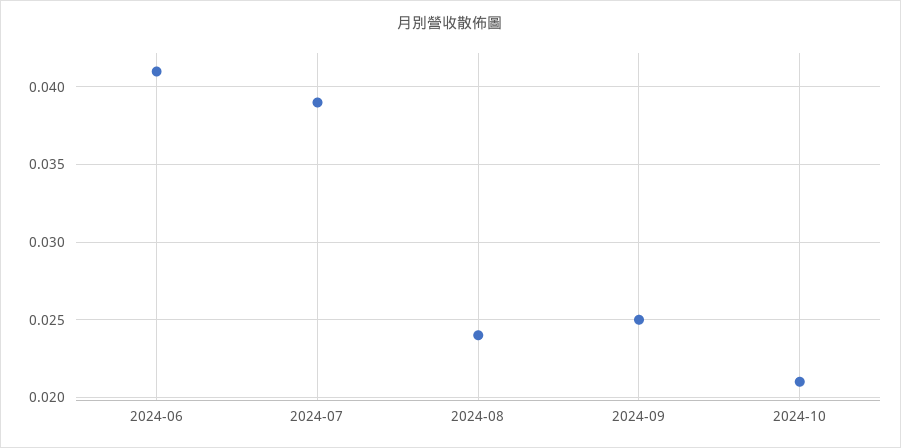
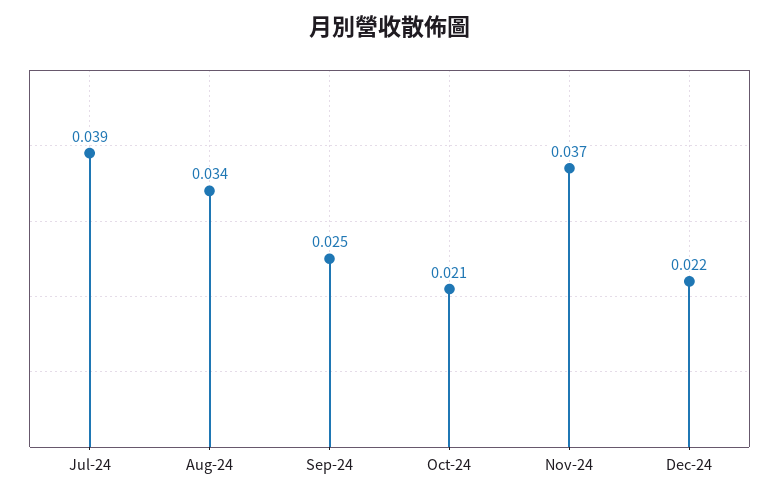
2024-06: 0.041 -> none
2024-08: 0.024 -> 0.034
Nov-24: none -> 0.037
Dec-24: none -> 0.022

